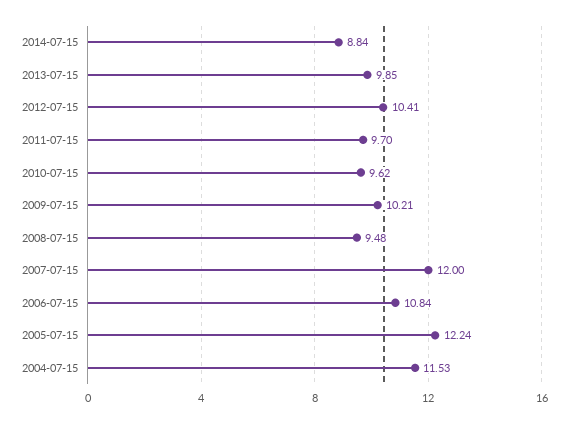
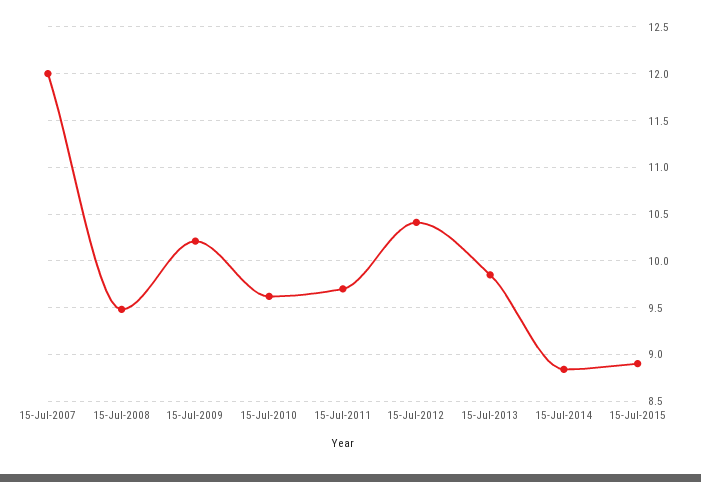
2006-07-15: 10.84 -> none
2005-07-15: 12.24 -> none
2004-07-15: 11.53 -> none
15-Jul-2015: none -> 8.9

